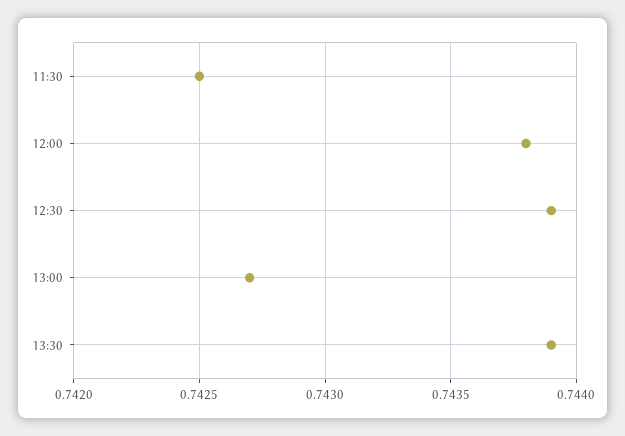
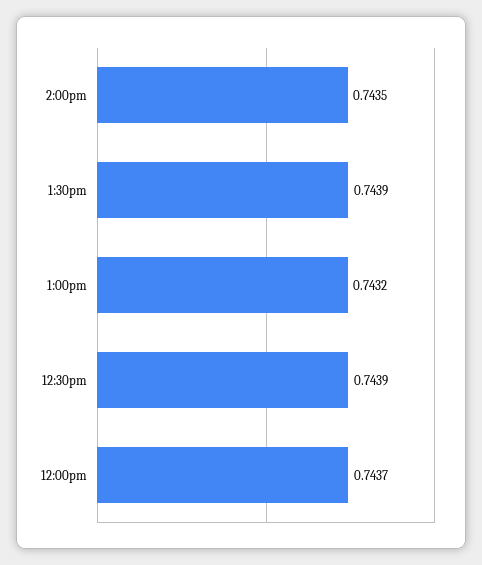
11:30: 0.7425 -> none
12:00: 0.7438 -> 0.7437
13:00: 0.7427 -> 0.7432
2:00pm: none -> 0.7435

